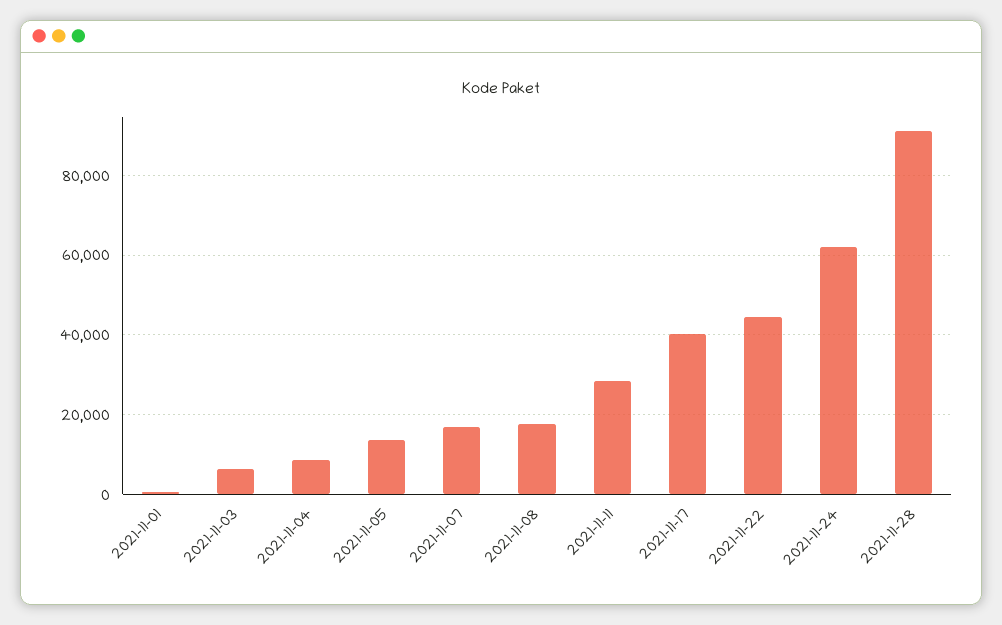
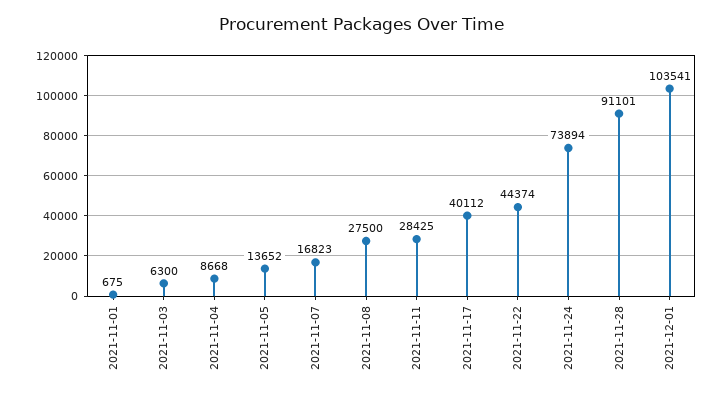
2021-11-08: 18000 -> 27500
2021-11-24: 62000 -> 73894
2021-12-01: none -> 103541

